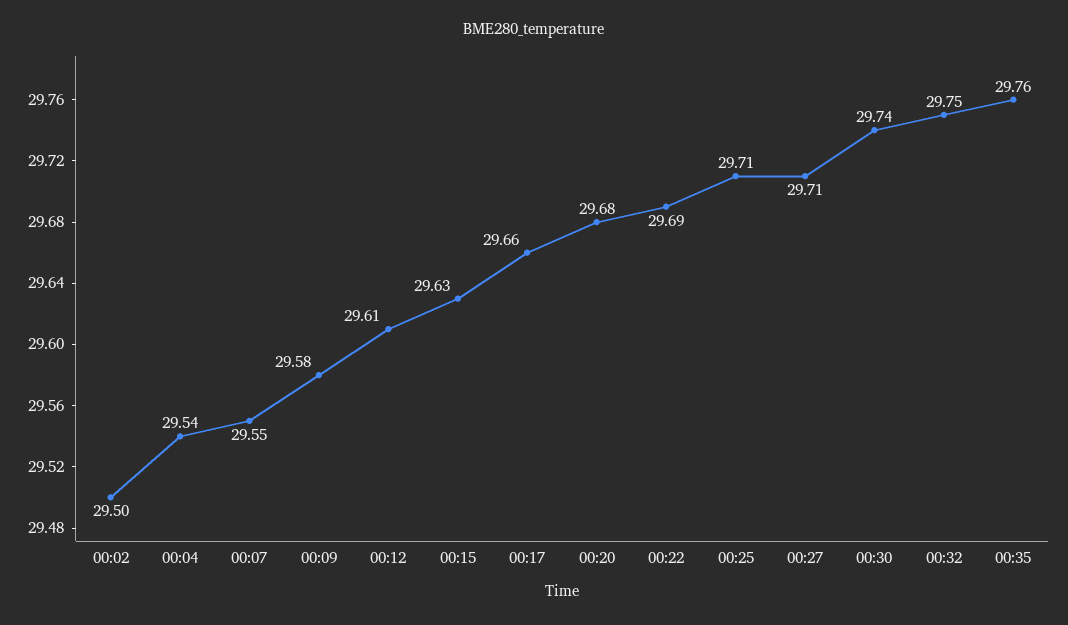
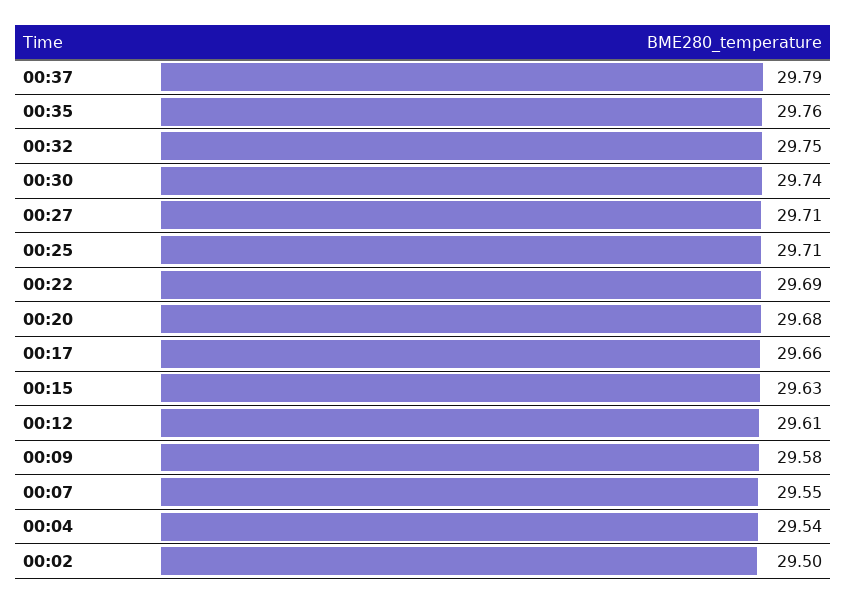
00:37: none -> 29.79

